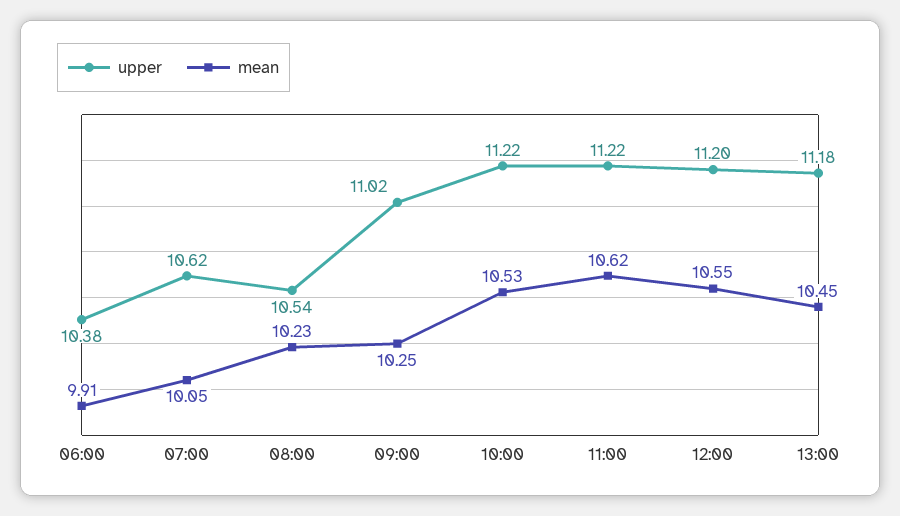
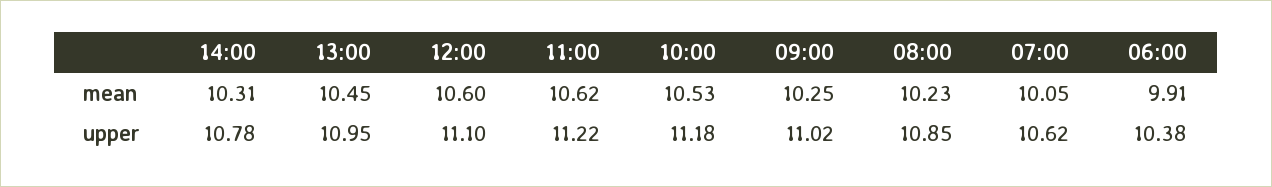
upper, 08:00: 10.54 -> 10.85
upper, 10:00: 11.22 -> 11.18
upper, 12:00: 11.2 -> 11.1
mean, 12:00: 10.55 -> 10.6
upper, 13:00: 11.18 -> 10.95
mean, 14:00: none -> 10.31
upper, 14:00: none -> 10.78

